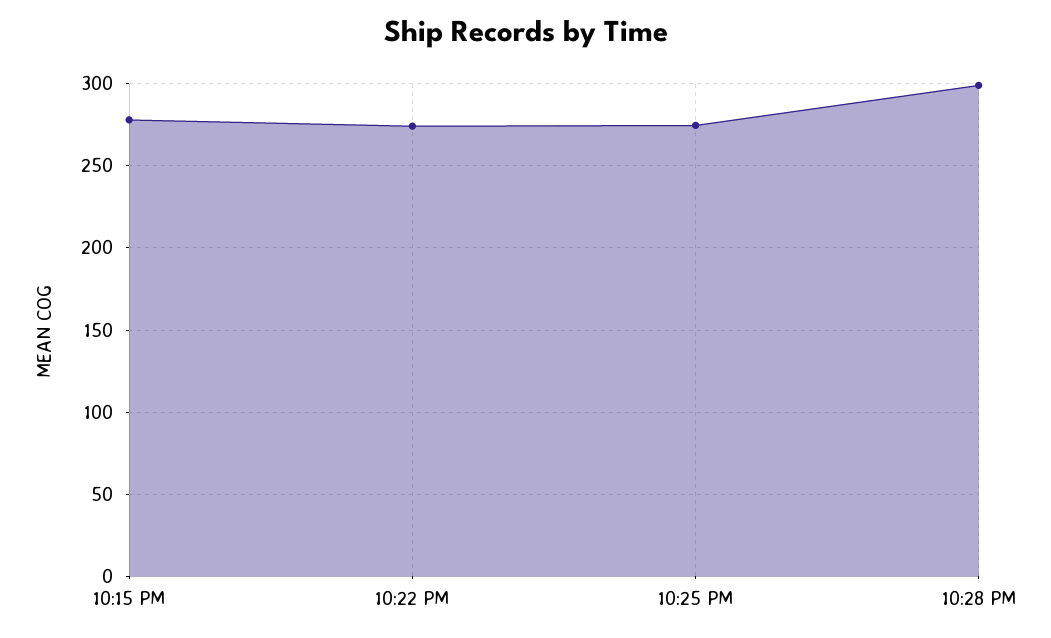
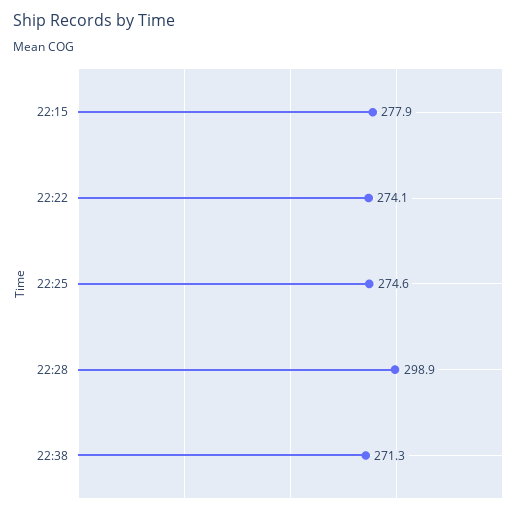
22:38: none -> 271.3

